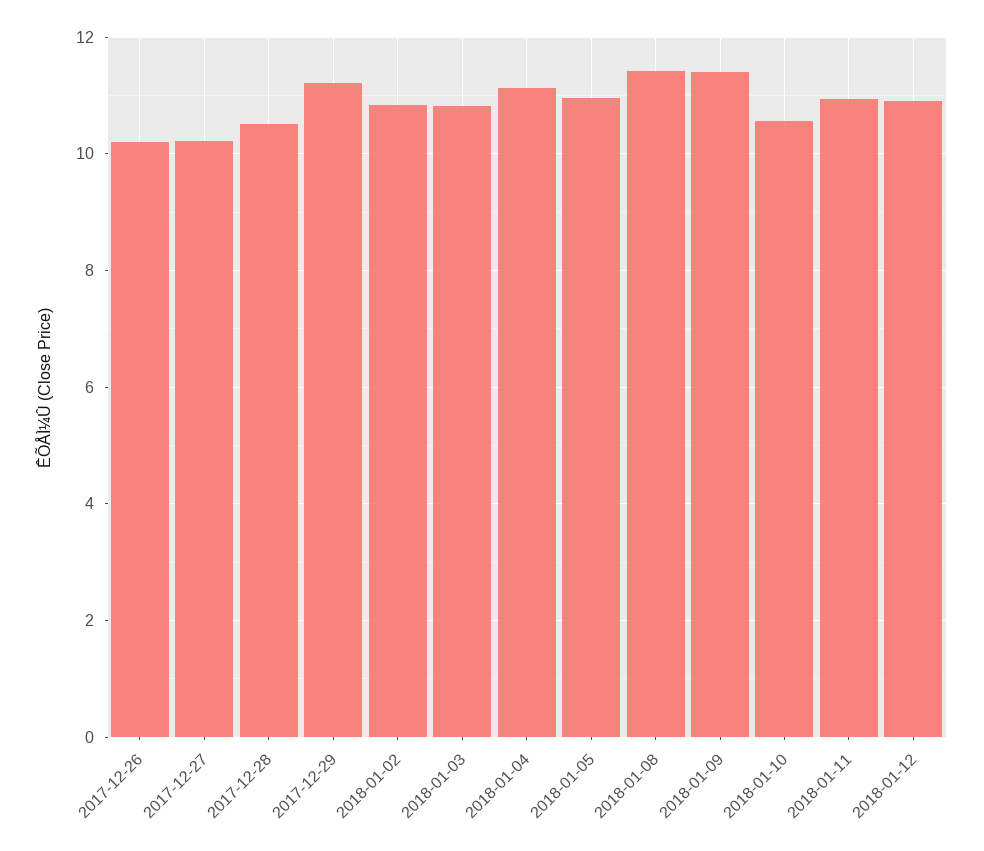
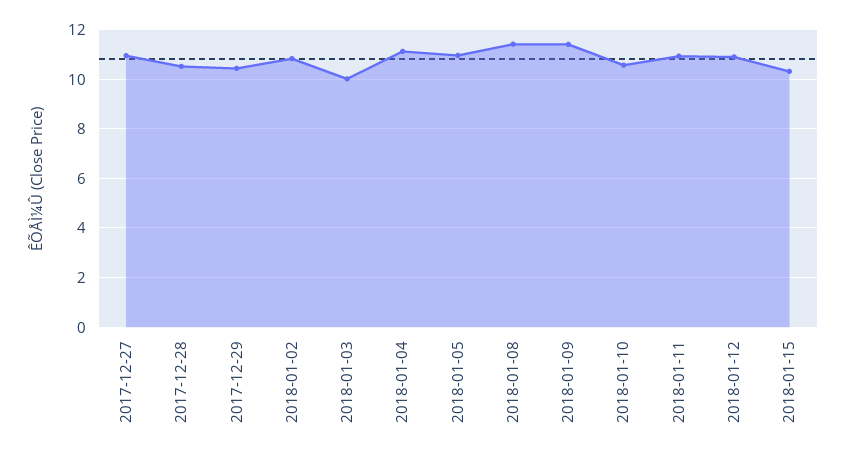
2017-12-26: 10.2 -> none
2017-12-27: 10.2 -> 11
2017-12-29: 11.2 -> 10.5
2018-01-03: 10.8 -> 10
2018-01-15: none -> 10.25

